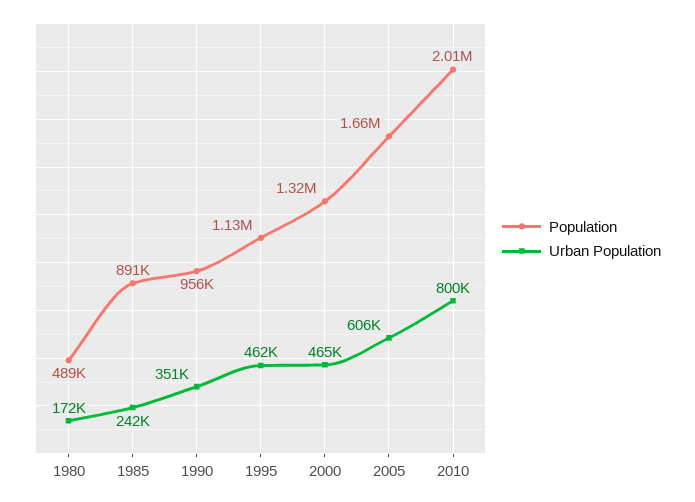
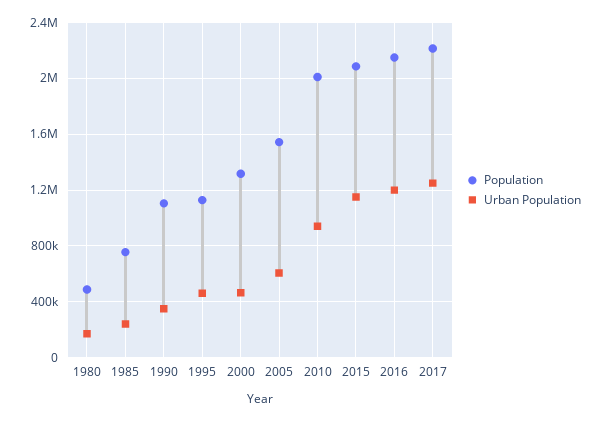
Population, 1985: 891000 -> 750000
Population, 1990: 956000 -> 1100000
Population, 2005: 1660000 -> 1550000
Urban Population, 2010: 800000 -> 950000
Population, 2015: none -> 2100000
Urban Population, 2015: none -> 1150000
Population, 2016: none -> 2150000
Urban Population, 2016: none -> 1200000
Population, 2017: none -> 2200000
Urban Population, 2017: none -> 1250000

